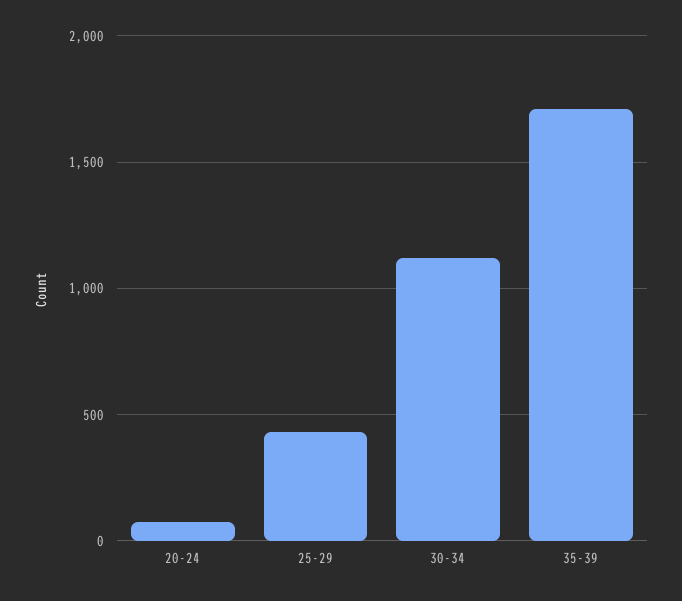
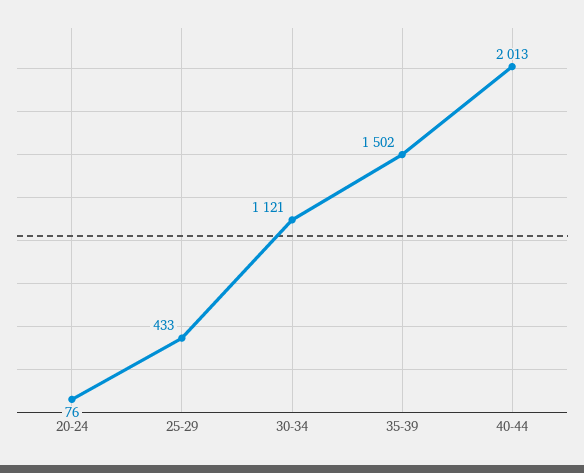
35-39: 1700 -> 1502
40-44: none -> 2013

